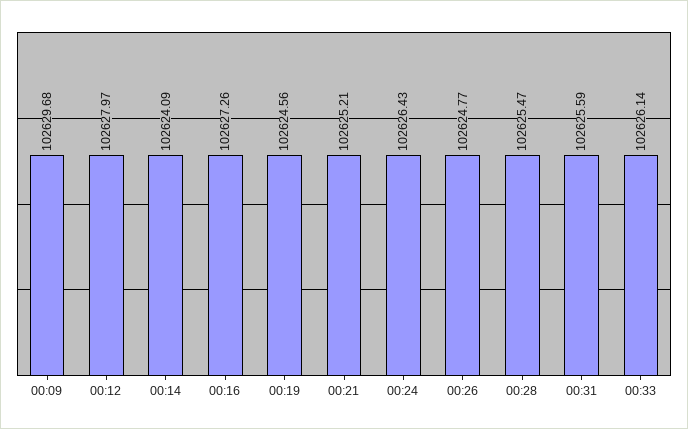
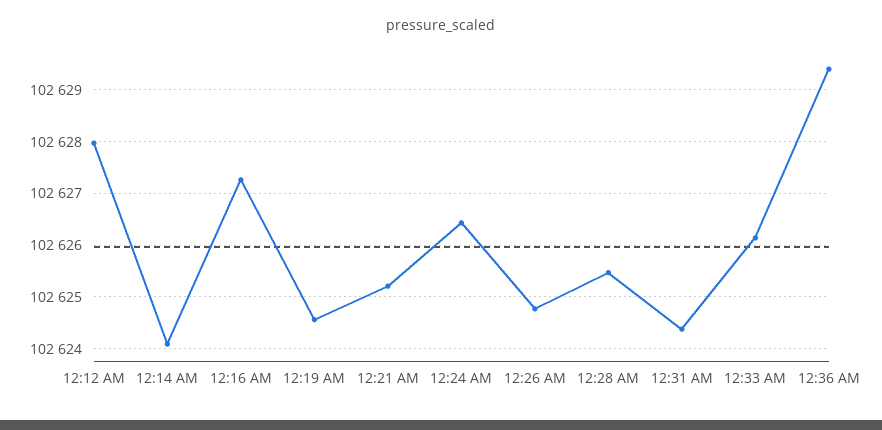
00:09: 102629.68 -> none
00:31: 102625.59 -> 102624.4
12:36 AM: none -> 102629.4

